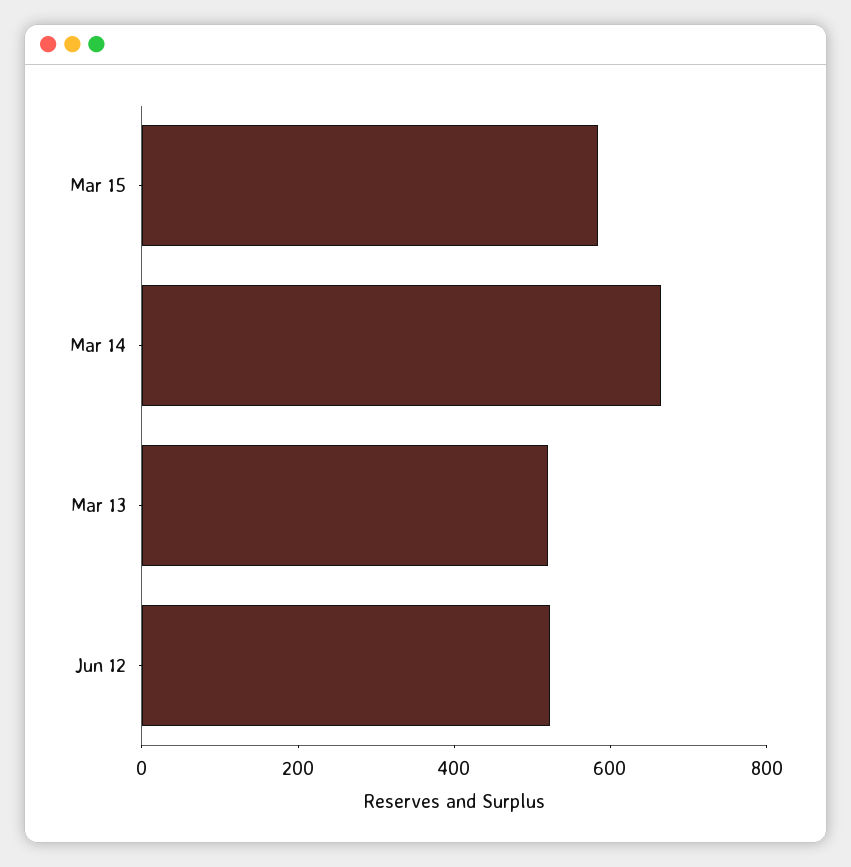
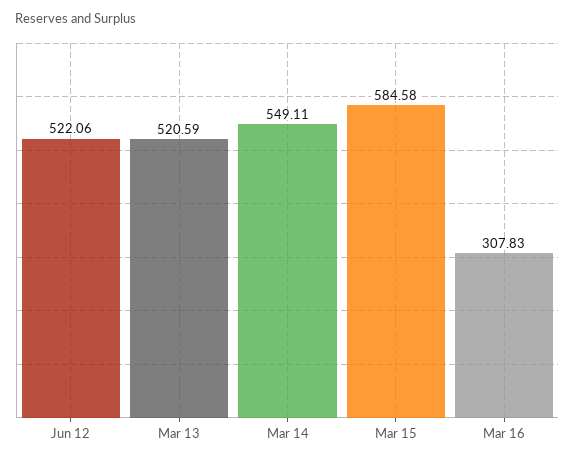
Mar 14: 650 -> 549.11
Mar 16: none -> 307.83

